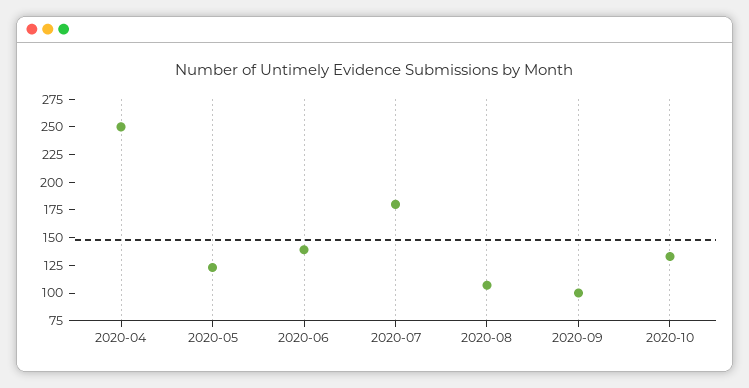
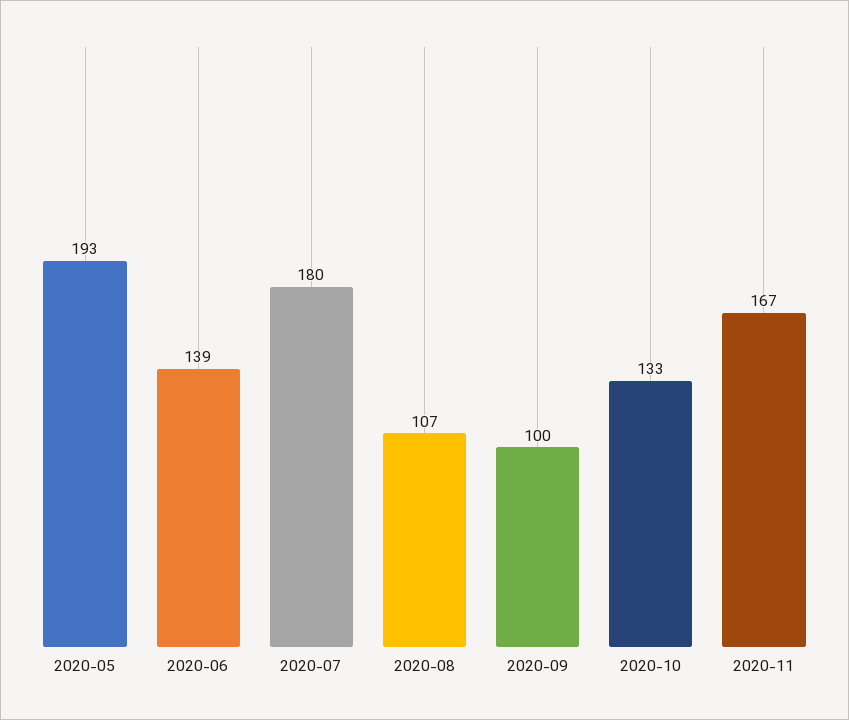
2020-04: 250 -> none
2020-05: 125 -> 193
2020-11: none -> 167

